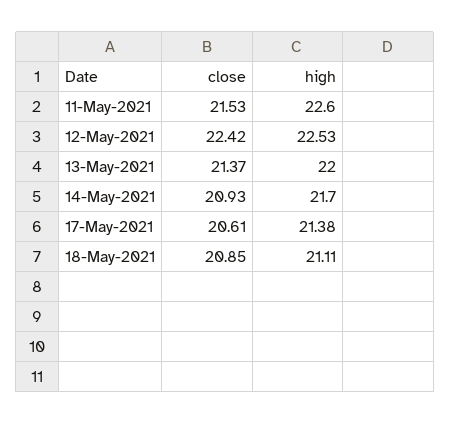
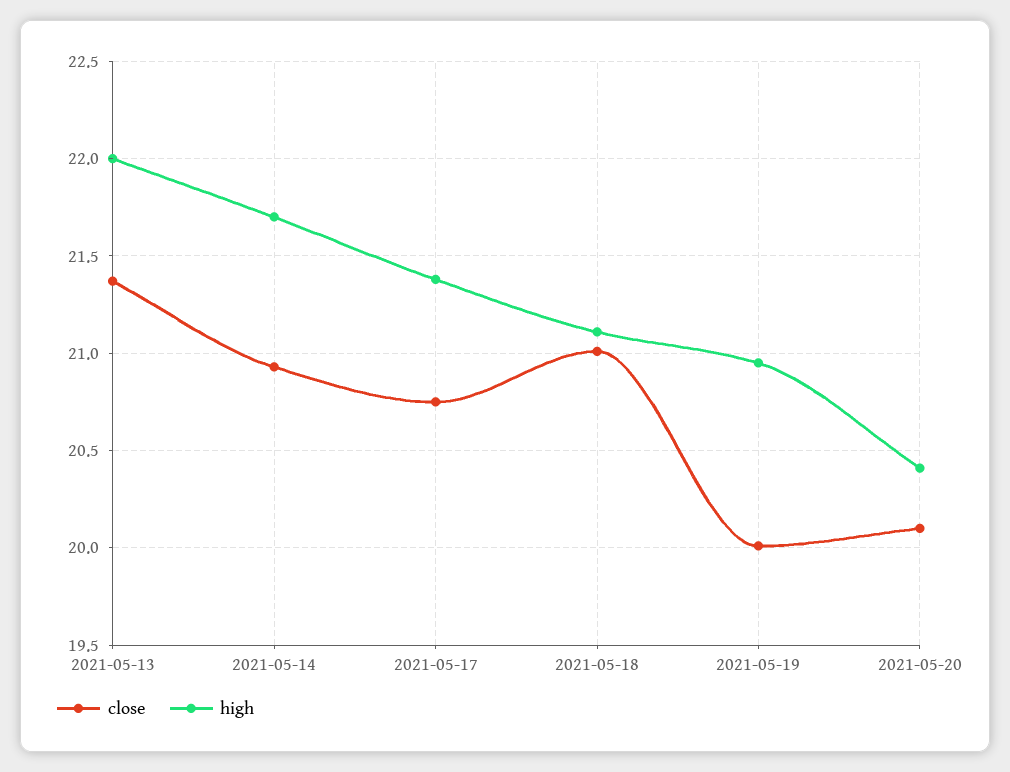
close, 11-May-2021: 21.53 -> none
high, 11-May-2021: 22.6 -> none
close, 12-May-2021: 22.42 -> none
high, 12-May-2021: 22.53 -> none
close, 17-May-2021: 20.61 -> 20.75
close, 18-May-2021: 20.85 -> 21
close, 2021-05-19: none -> 20
high, 2021-05-19: none -> 20.95
close, 2021-05-20: none -> 20.1
high, 2021-05-20: none -> 20.4

